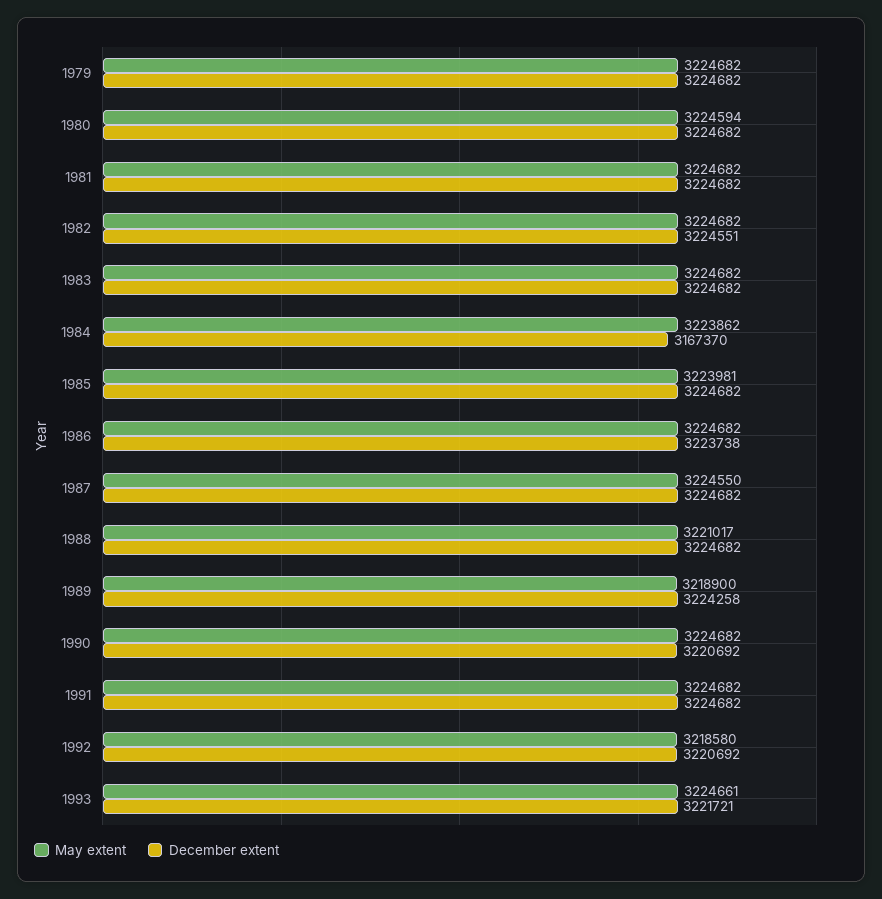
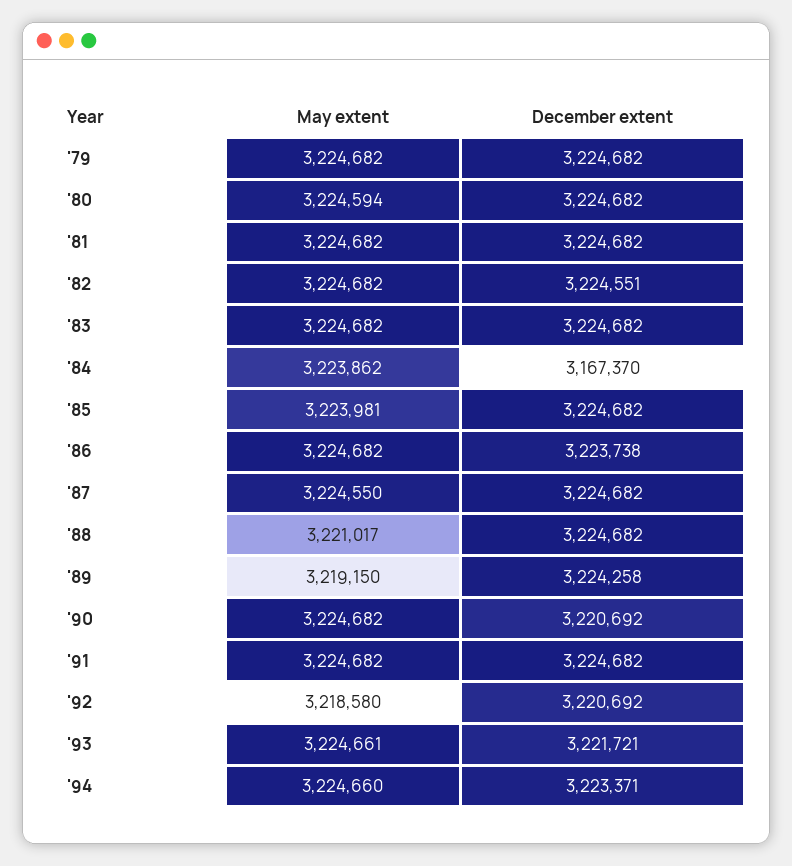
May extent, 1989: 3218900 -> 3219150
May extent, '94: none -> 3224660
December extent, '94: none -> 3223371

